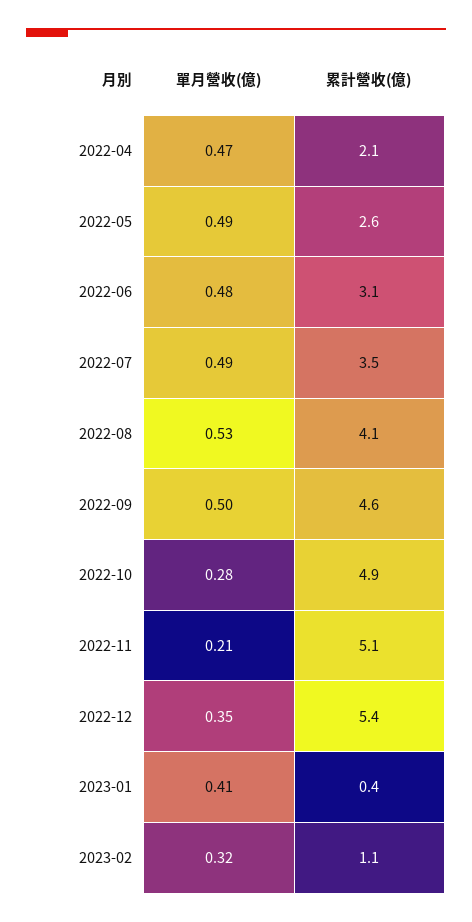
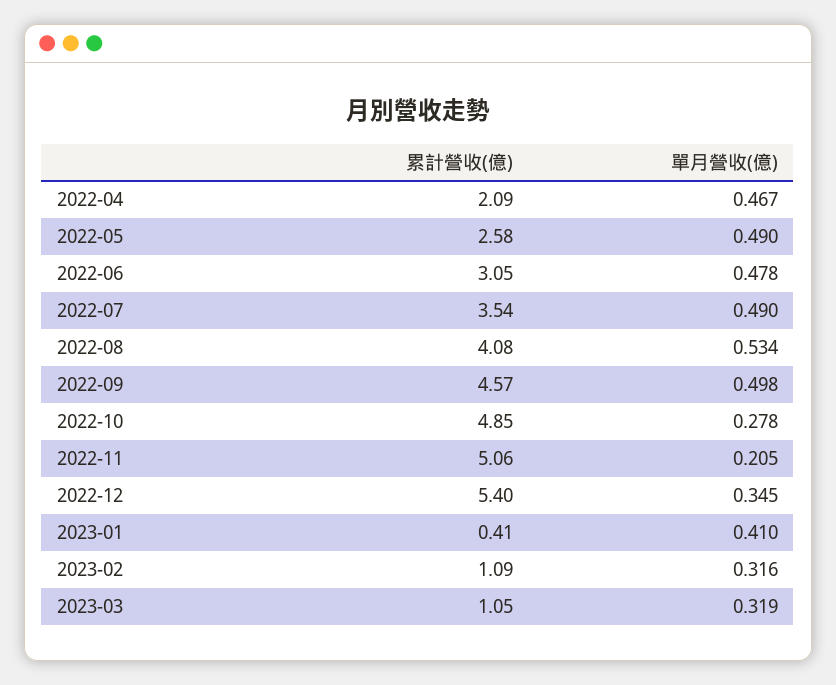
累計營收(億), 2023-03: none -> 1.05
單月營收(億), 2023-03: none -> 0.319

